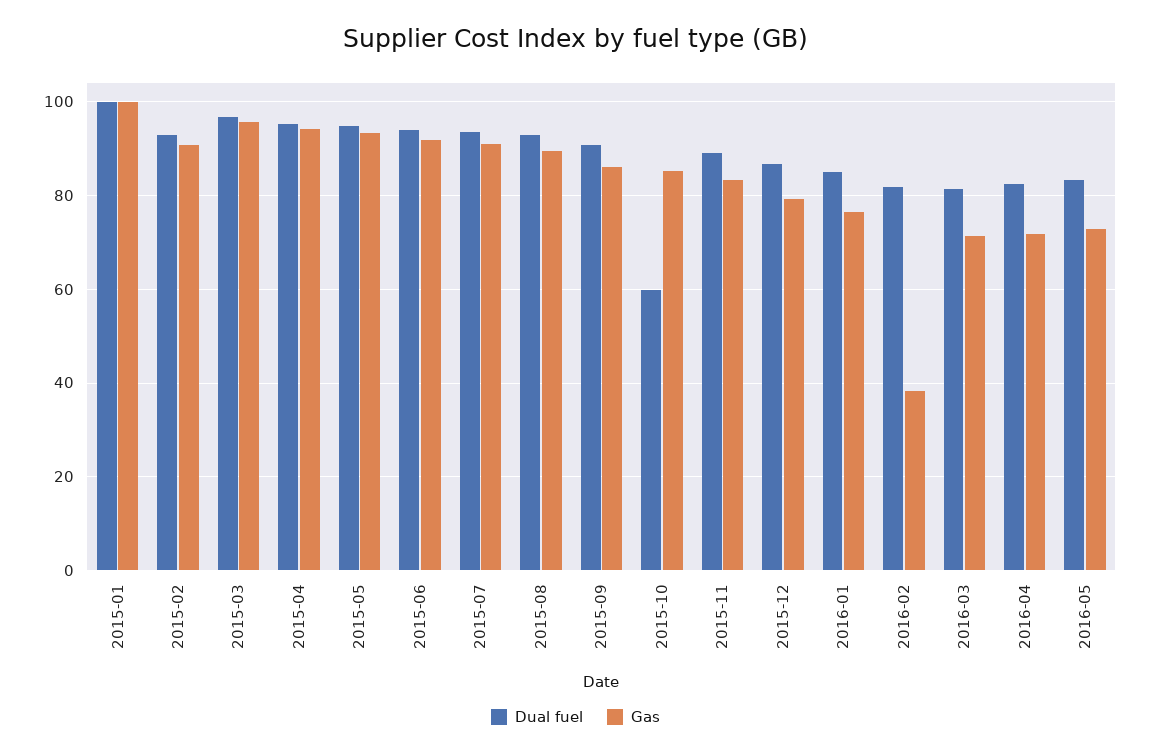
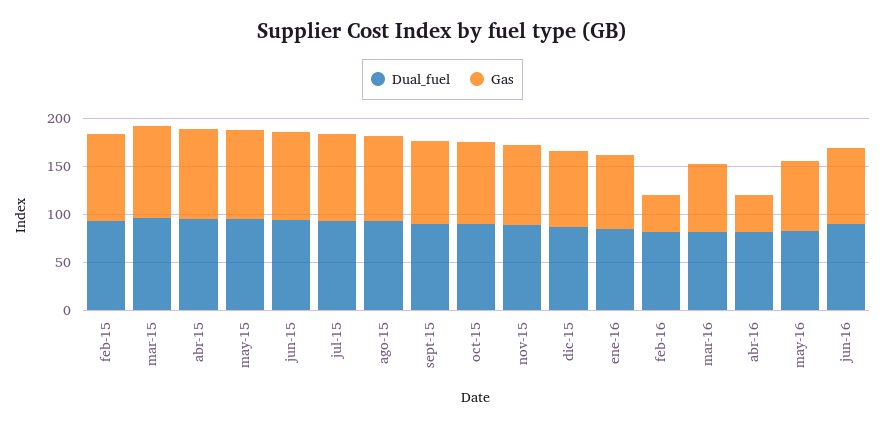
Dual fuel, 2015-01: 100 -> none
Gas, 2015-01: 100 -> none
Dual fuel, 2015-10: 60 -> 90
Gas, 2016-04: 72 -> 40
Dual fuel, jun-16: none -> 90
Gas, jun-16: none -> 80

